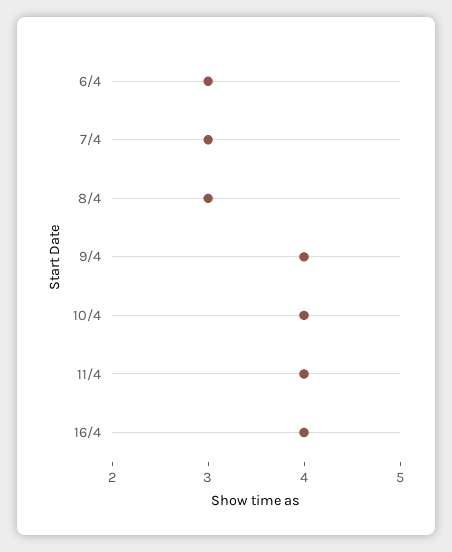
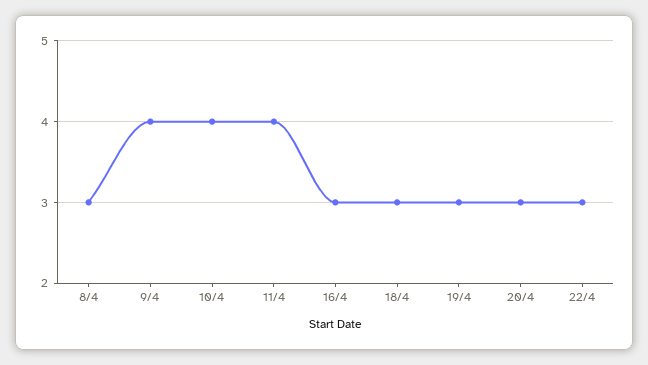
6/4: 3 -> none
7/4: 3 -> none
16/4: 4 -> 3
18/4: none -> 3
19/4: none -> 3
20/4: none -> 3
22/4: none -> 3

